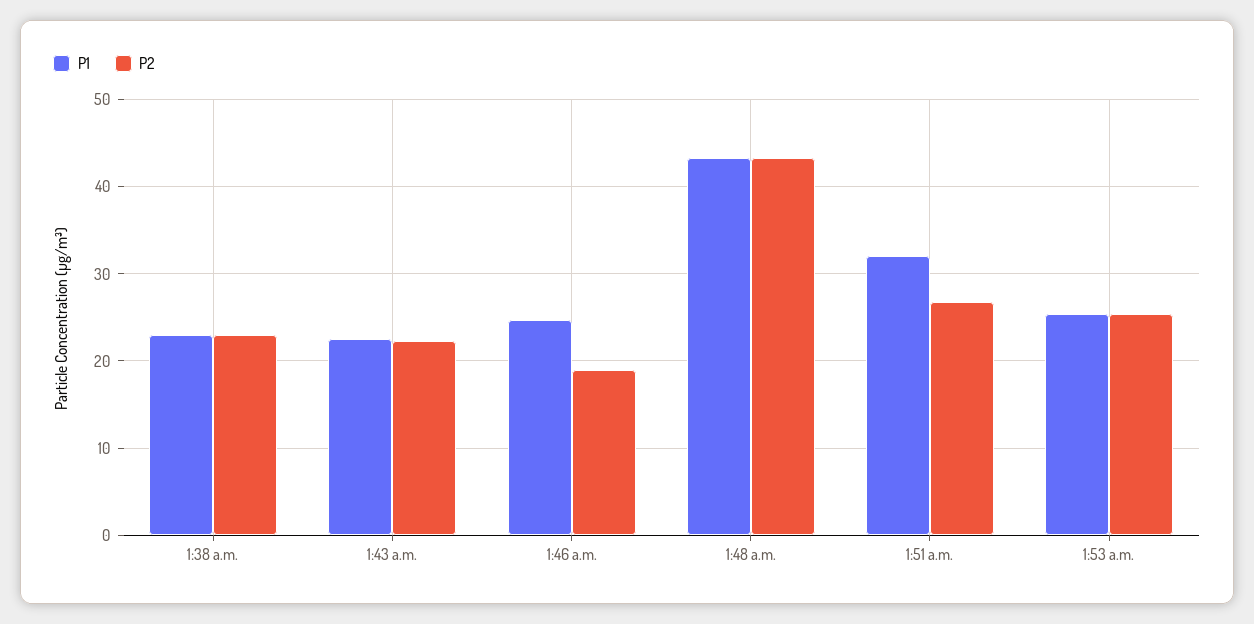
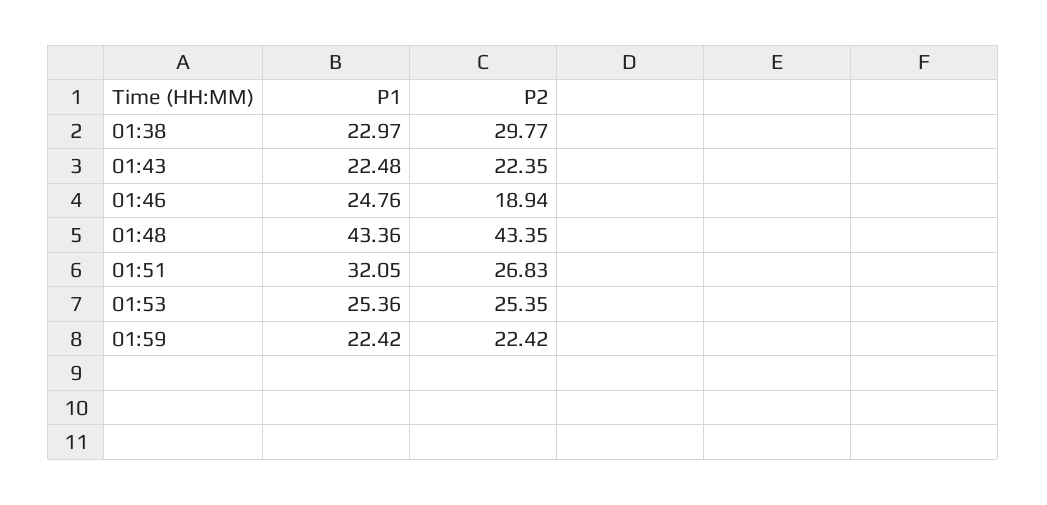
P2, 1:38 a.m.: 23 -> 29.77
P1, 01:59: none -> 22.42
P2, 01:59: none -> 22.42

